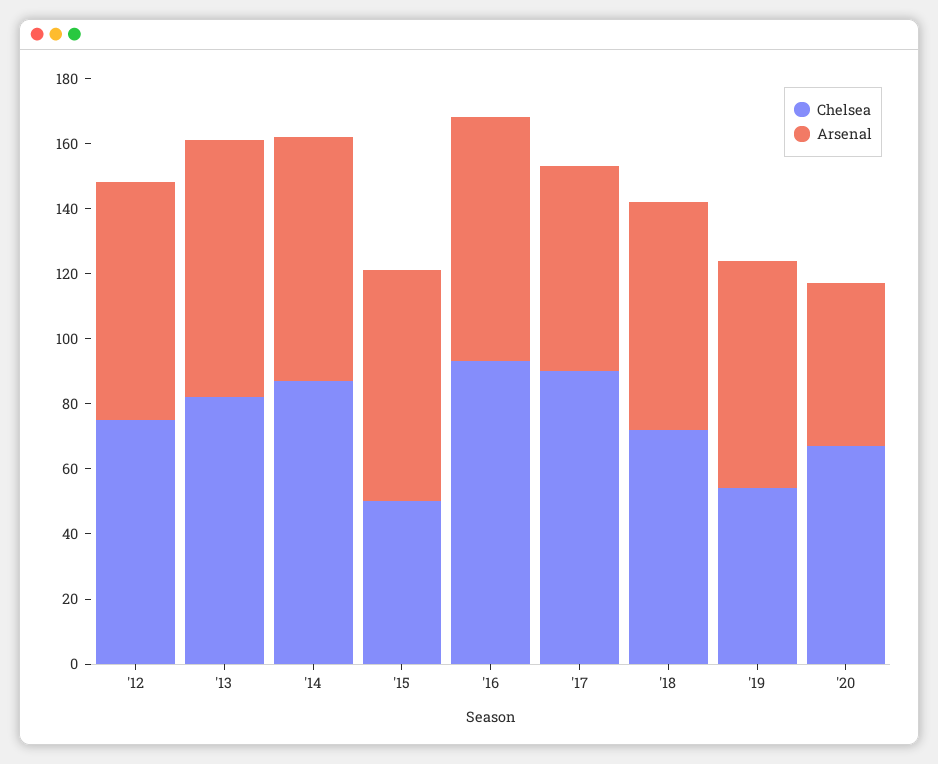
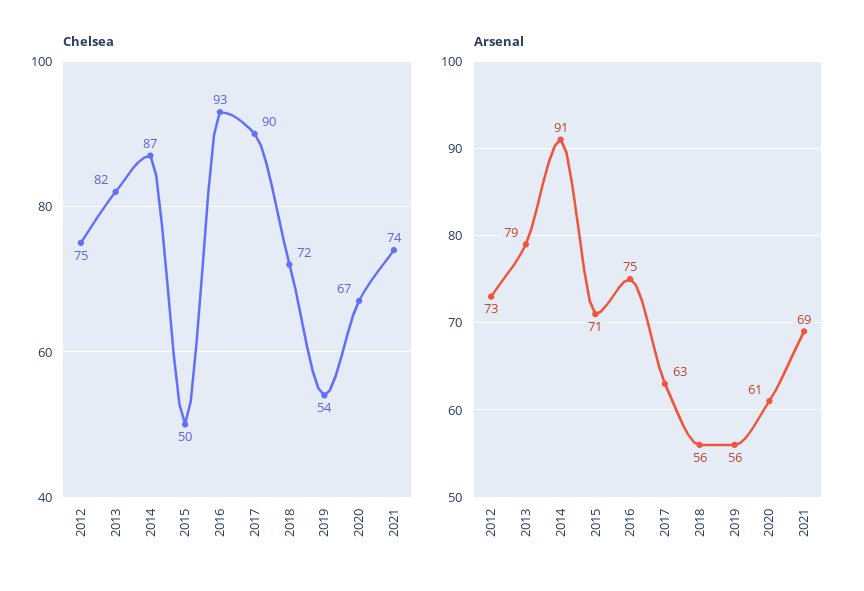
Arsenal, '14: 75 -> 91
Arsenal, '18: 70 -> 56
Arsenal, '19: 70 -> 56
Arsenal, '20: 50 -> 61
Chelsea, 2021: none -> 74
Arsenal, 2021: none -> 69

